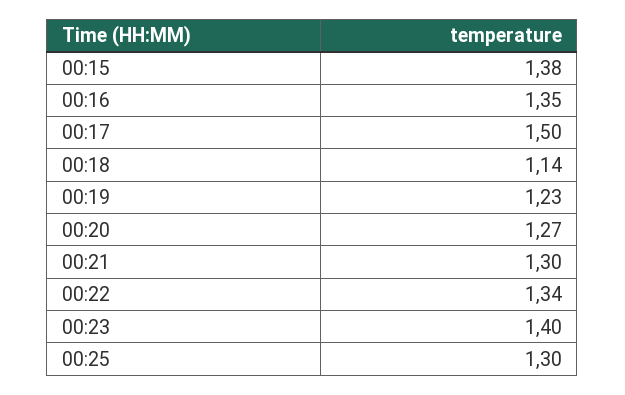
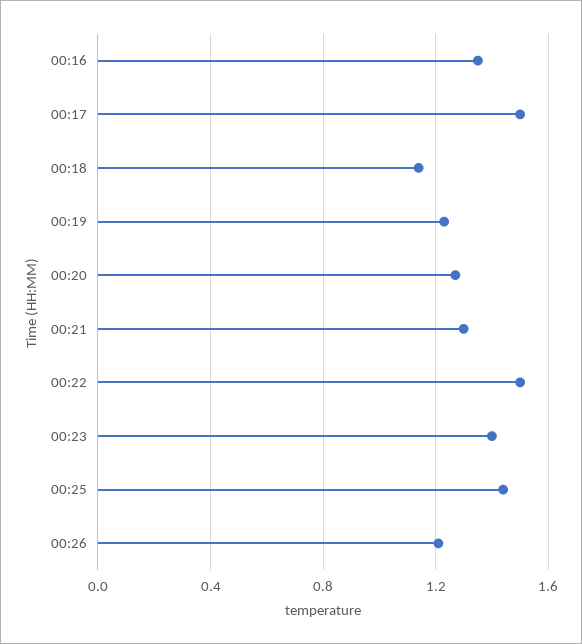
00:15: 1.38 -> none
00:22: 1.34 -> 1.5
00:25: 1.3 -> 1.45
00:26: none -> 1.2

